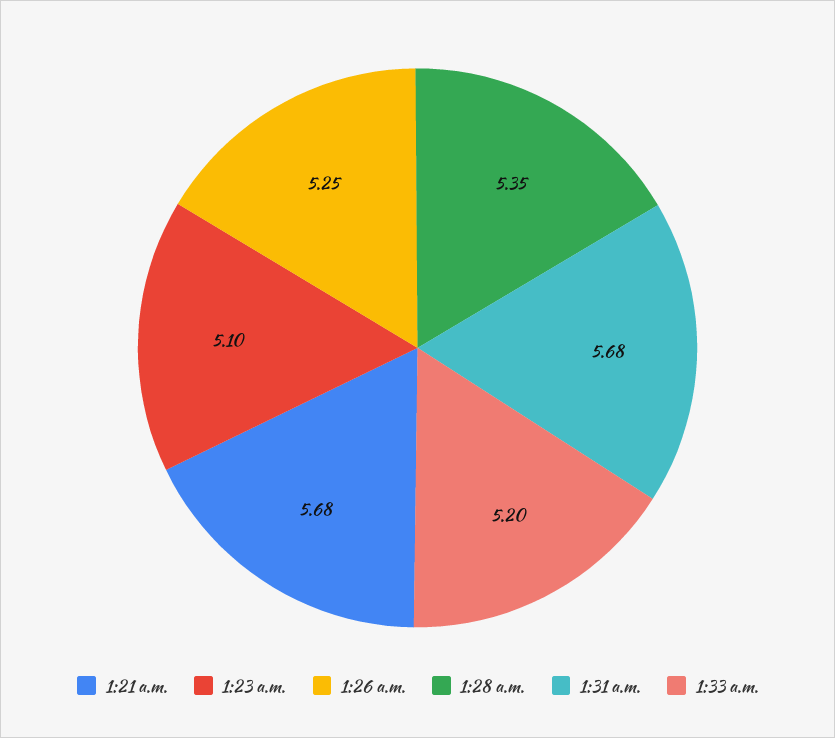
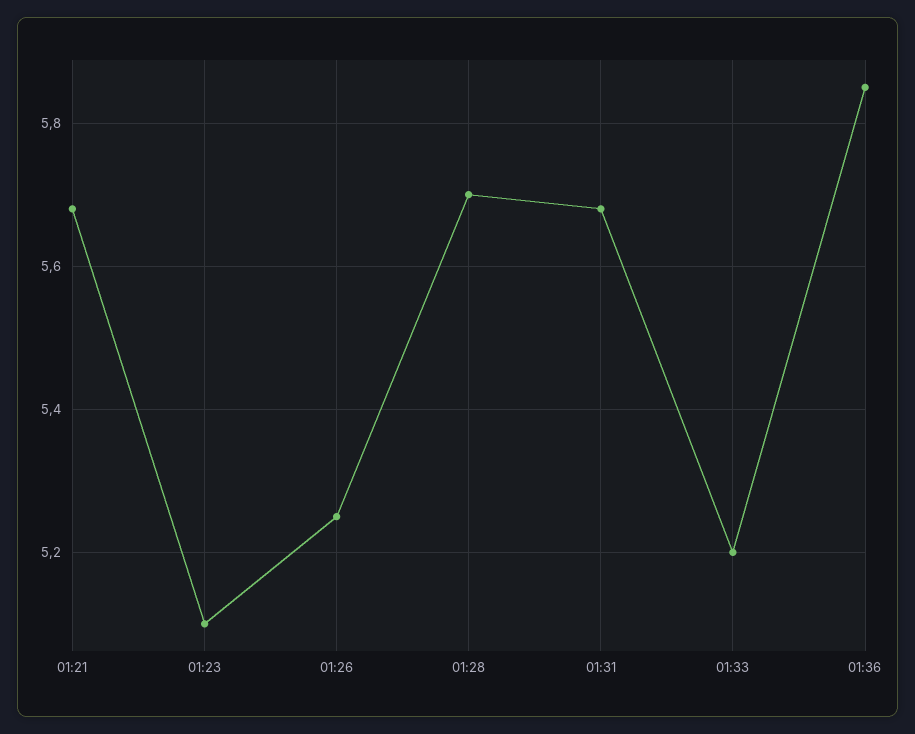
1:28 a.m.: 5.35 -> 5.7
01:36: none -> 5.85

